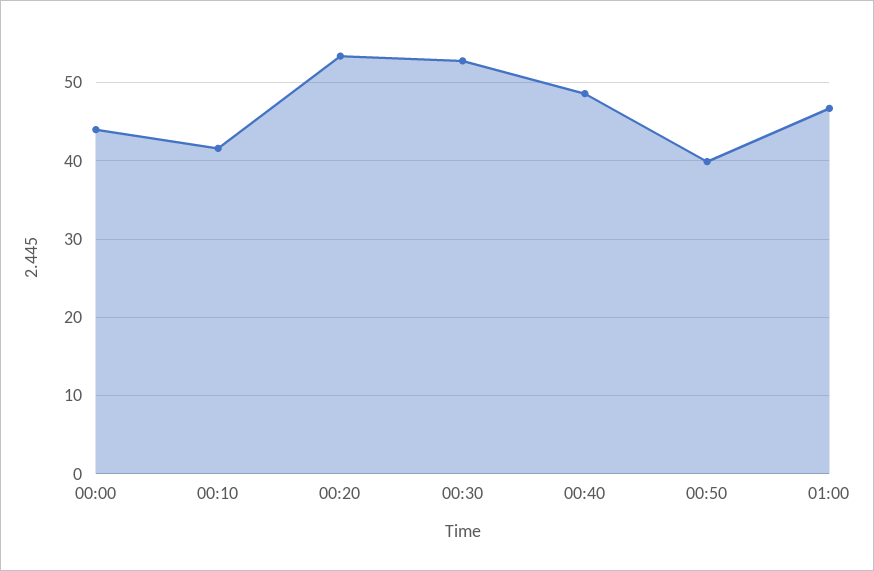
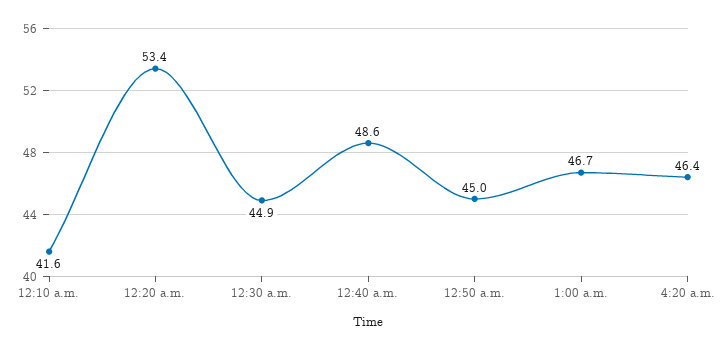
00:00: 44 -> none
00:30: 53 -> 44.9
00:50: 40 -> 45
4:20 a.m.: none -> 46.4

